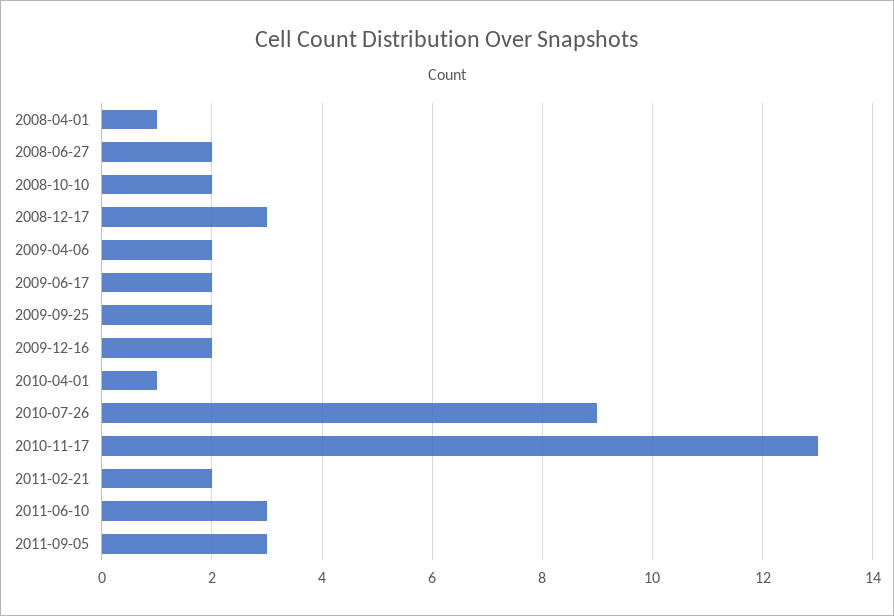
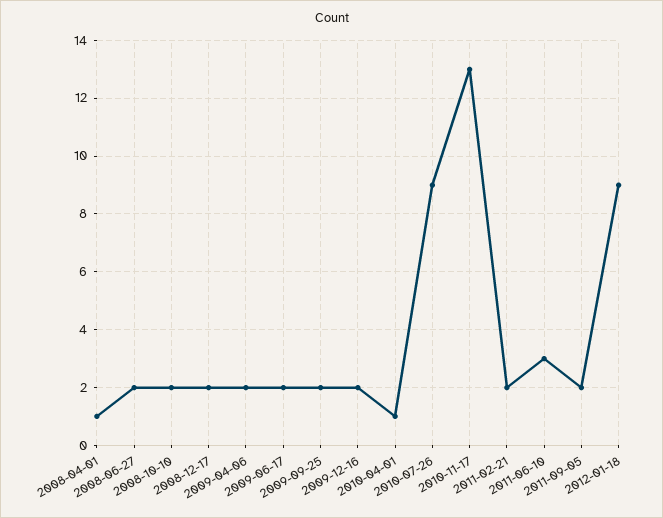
2008-12-17: 3 -> 2
2011-09-05: 3 -> 2
2012-01-18: none -> 9

